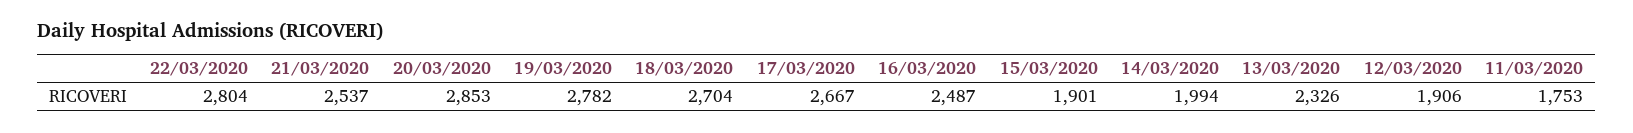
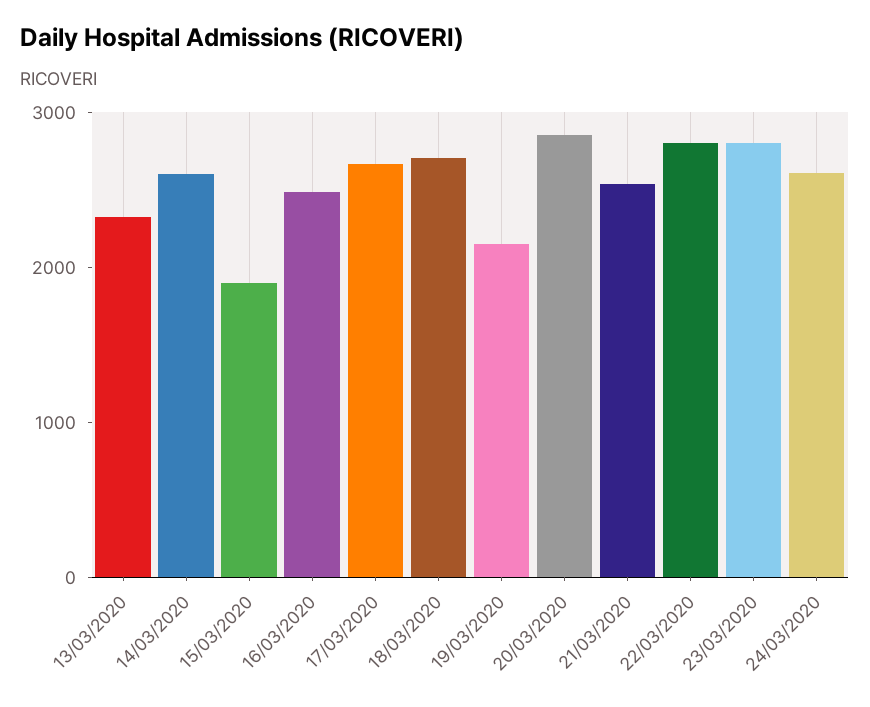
19/03/2020: 2782 -> 2200
14/03/2020: 1994 -> 2600
12/03/2020: 1906 -> none
11/03/2020: 1753 -> none
23/03/2020: none -> 2800
24/03/2020: none -> 2600

